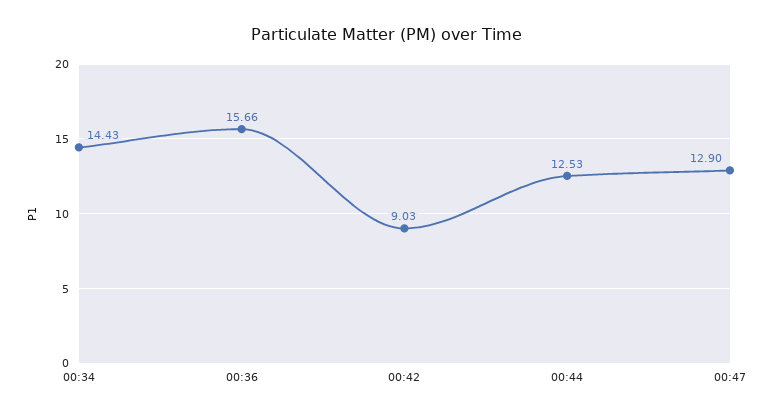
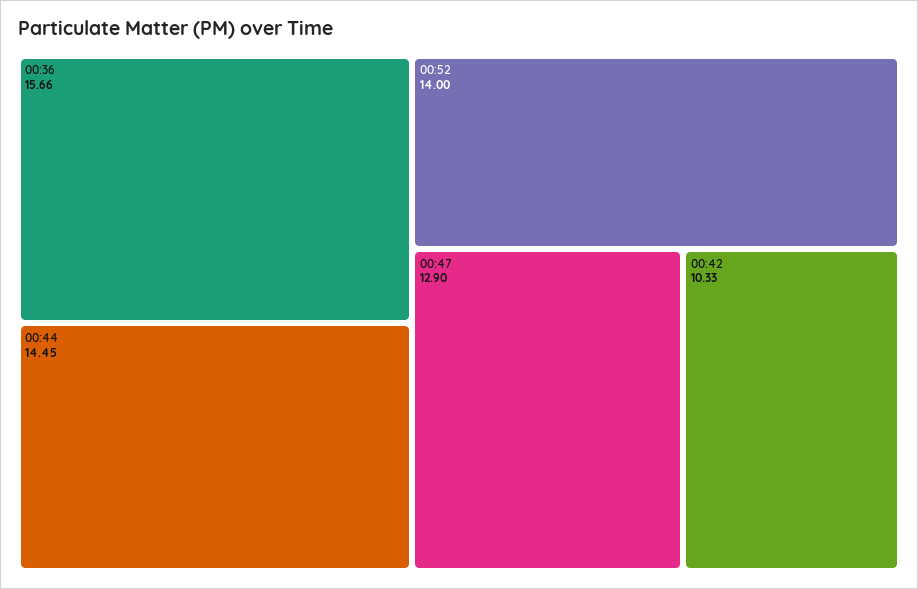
00:34: 14.43 -> none
00:42: 9.03 -> 10.33
00:44: 12.53 -> 14.45
00:52: none -> 14

